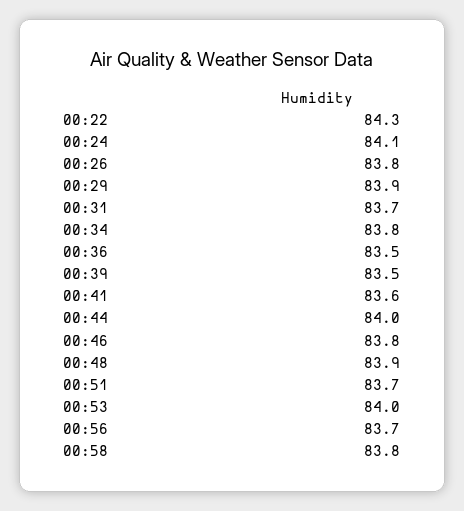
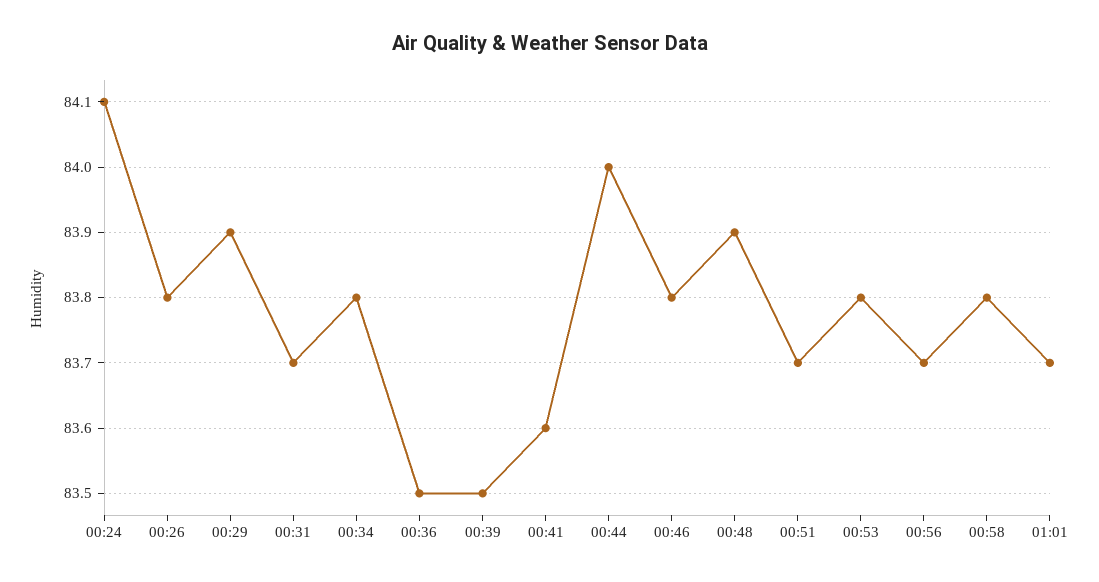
00:22: 84.3 -> none
00:53: 84 -> 83.8
01:01: none -> 83.7

